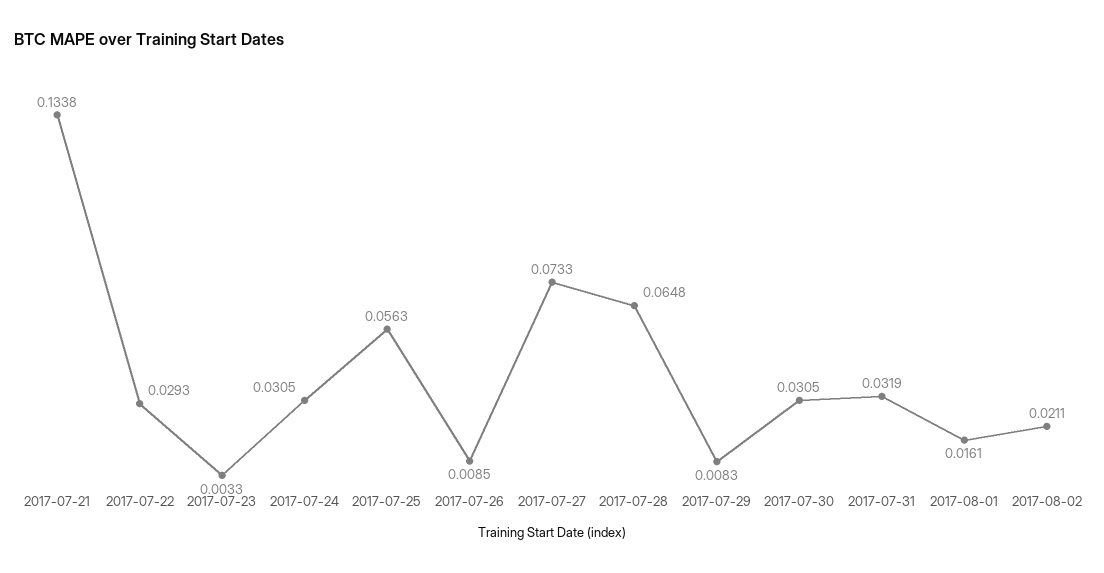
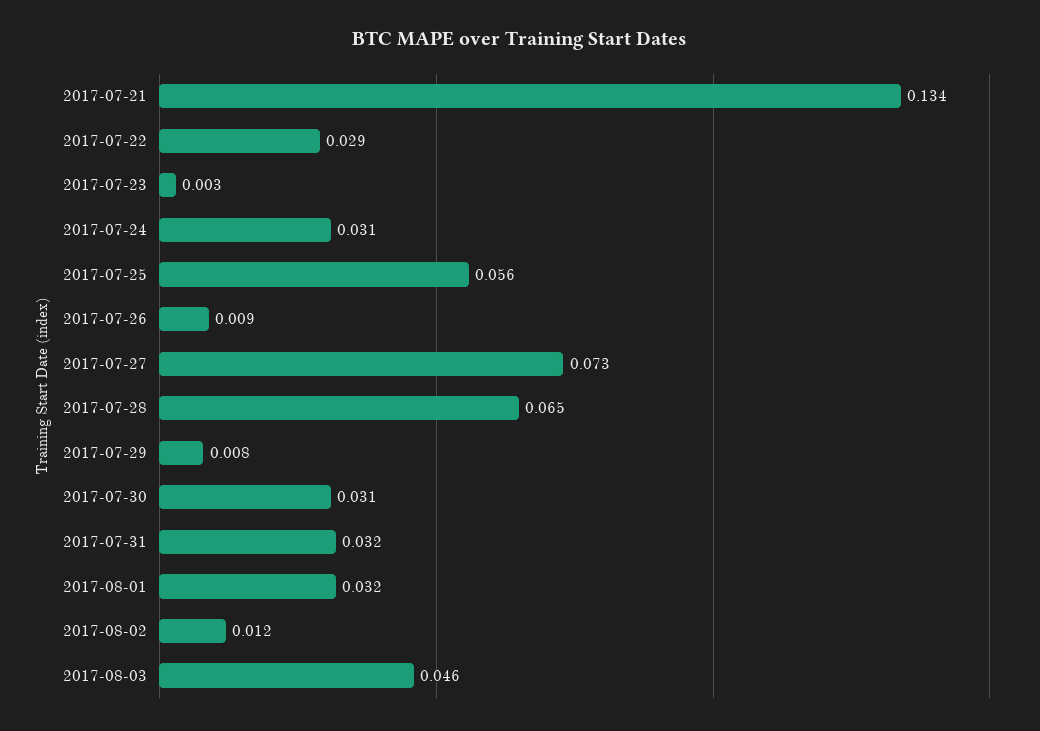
2017-08-01: 0.0161 -> 0.032
2017-08-02: 0.0211 -> 0.012
2017-08-03: none -> 0.046

